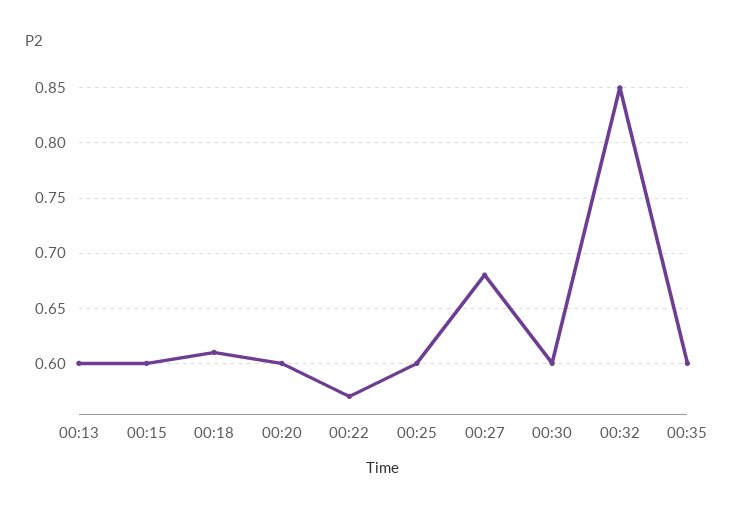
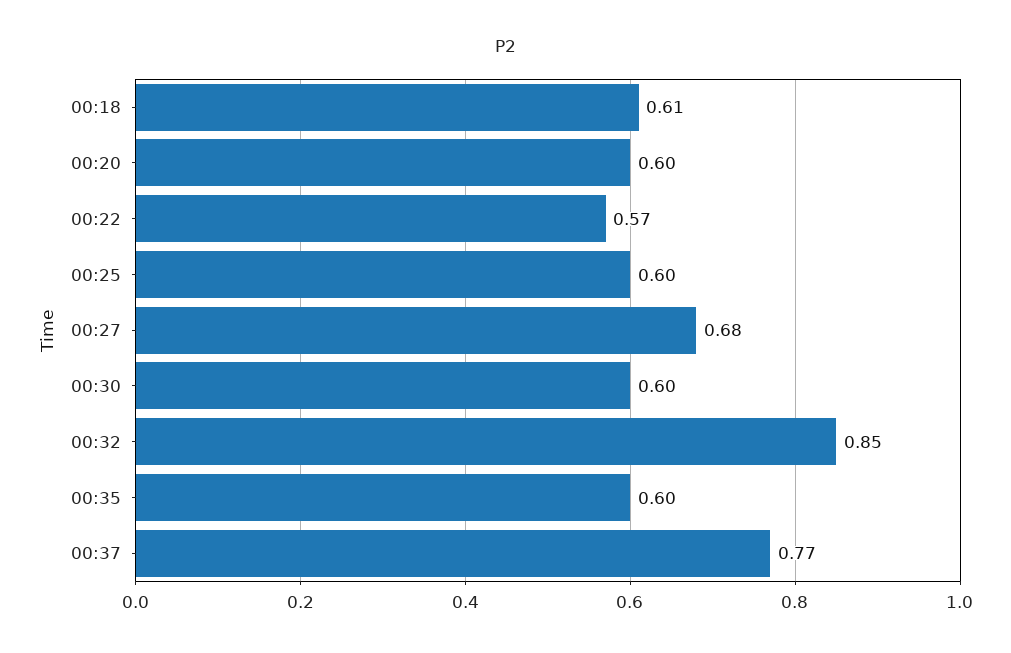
00:13: 0.6 -> none
00:15: 0.6 -> none
00:37: none -> 0.77

